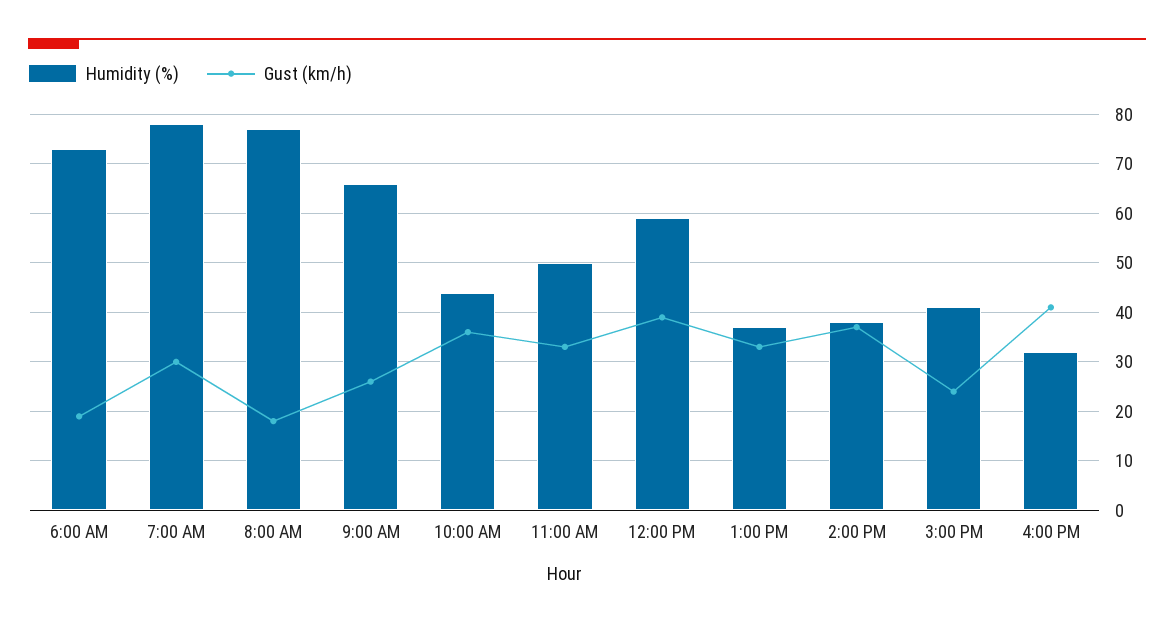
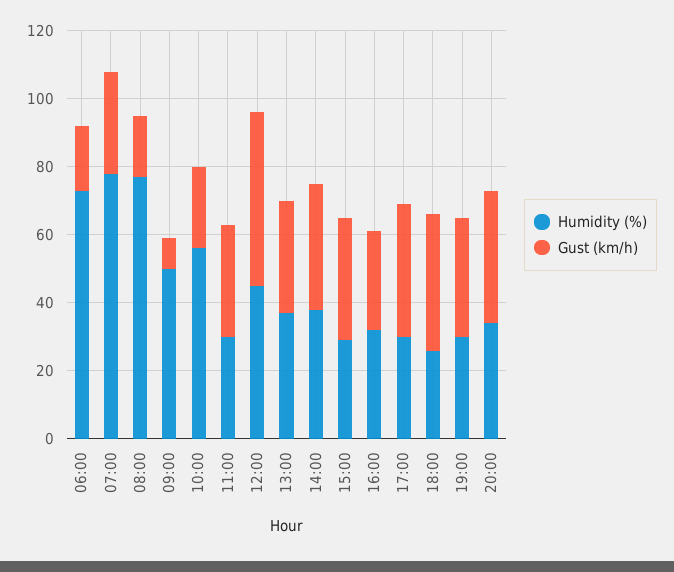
Humidity (%), 9:00 AM: 65 -> 50
Gust (km/h), 9:00 AM: 25 -> 10
Humidity (%), 10:00 AM: 45 -> 55
Gust (km/h), 10:00 AM: 35 -> 25
Humidity (%), 11:00 AM: 50 -> 30
Humidity (%), 12:00 PM: 60 -> 45
Gust (km/h), 12:00 PM: 40 -> 50
Humidity (%), 3:00 PM: 40 -> 30
Gust (km/h), 3:00 PM: 25 -> 35
Gust (km/h), 4:00 PM: 40 -> 30
Humidity (%), 17:00: none -> 30
Gust (km/h), 17:00: none -> 40
Humidity (%), 18:00: none -> 25
Gust (km/h), 18:00: none -> 40
Humidity (%), 19:00: none -> 30
Gust (km/h), 19:00: none -> 35
Humidity (%), 20:00: none -> 35
Gust (km/h), 20:00: none -> 40

